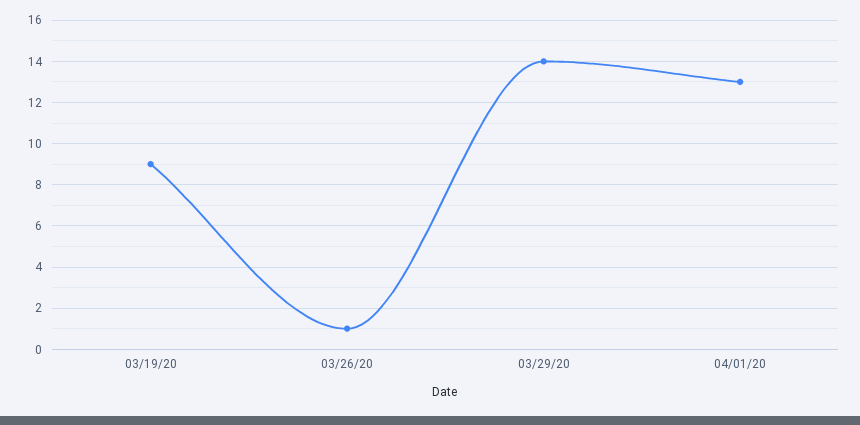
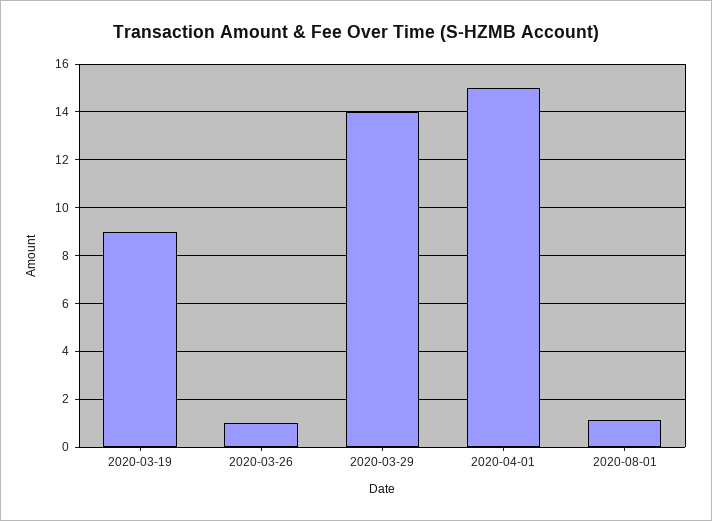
04/01/20: 13 -> 15
2020-08-01: none -> 1

